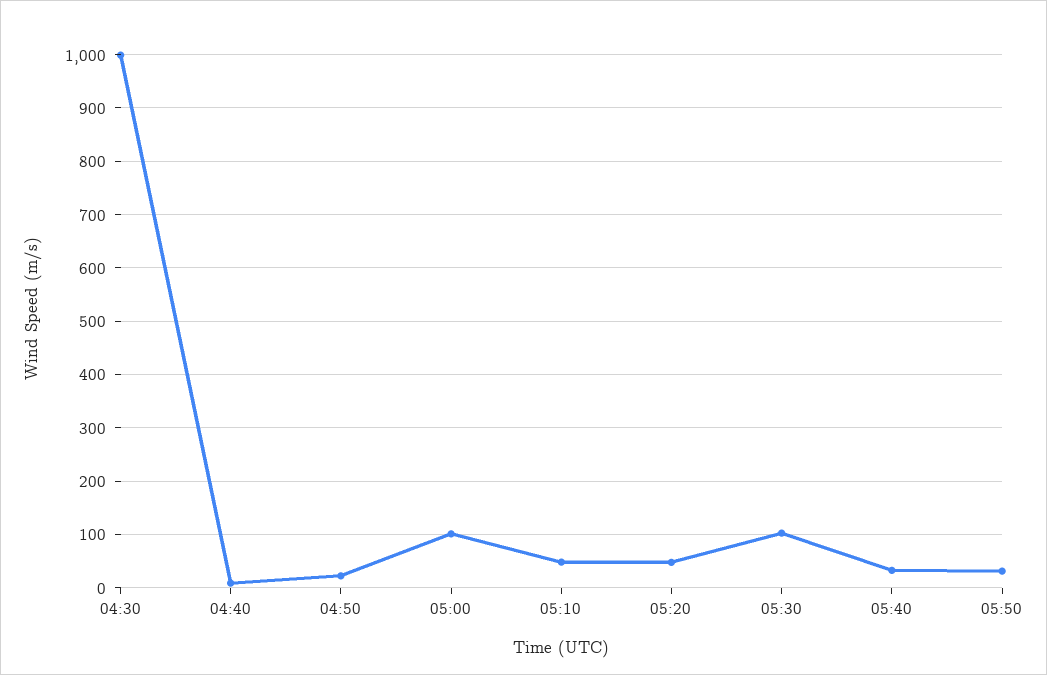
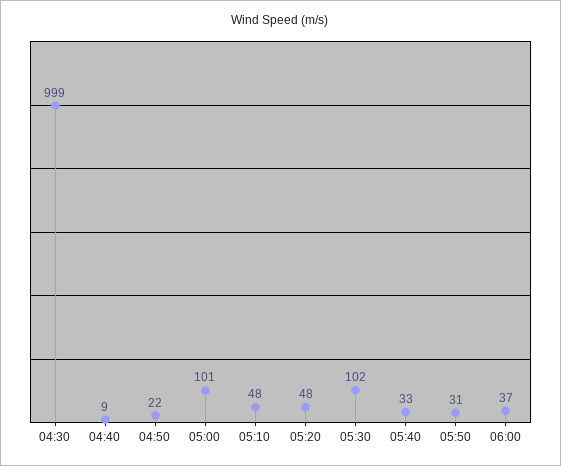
06:00: none -> 37

